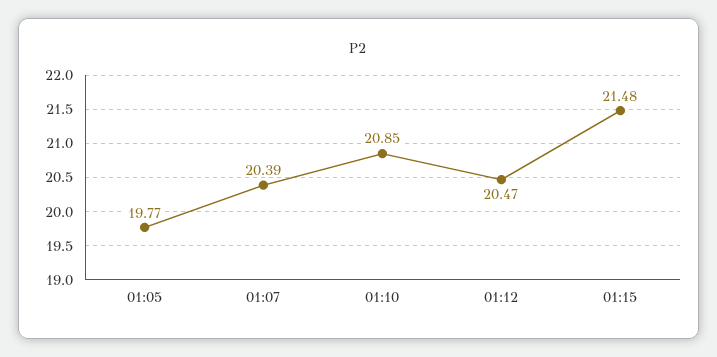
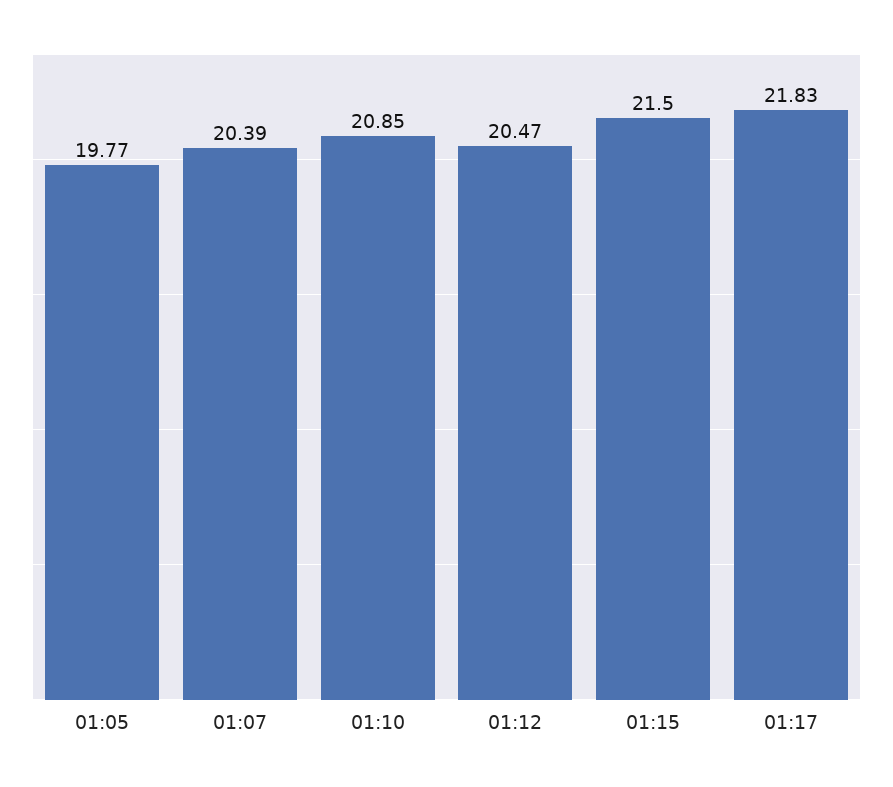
01:15: 21.48 -> 21.5
01:17: none -> 21.83

